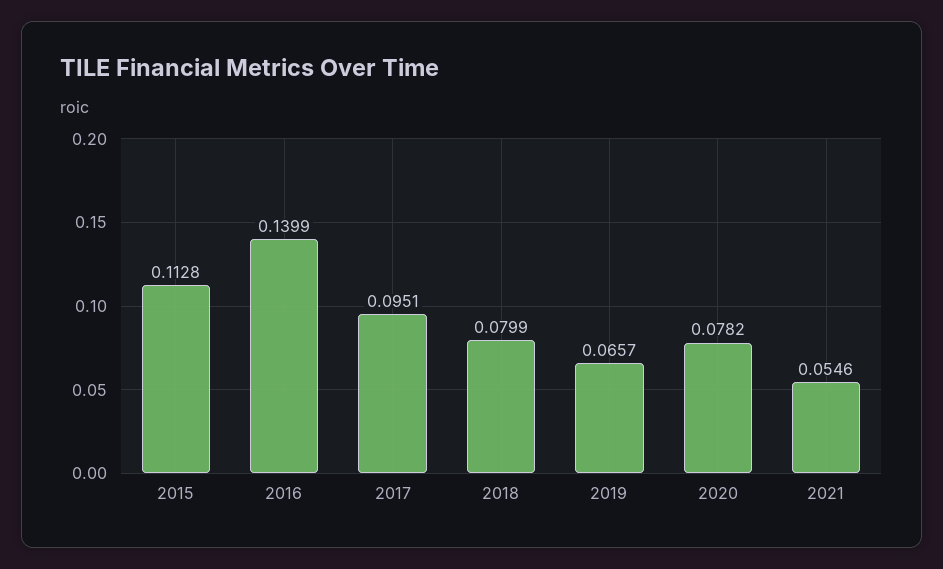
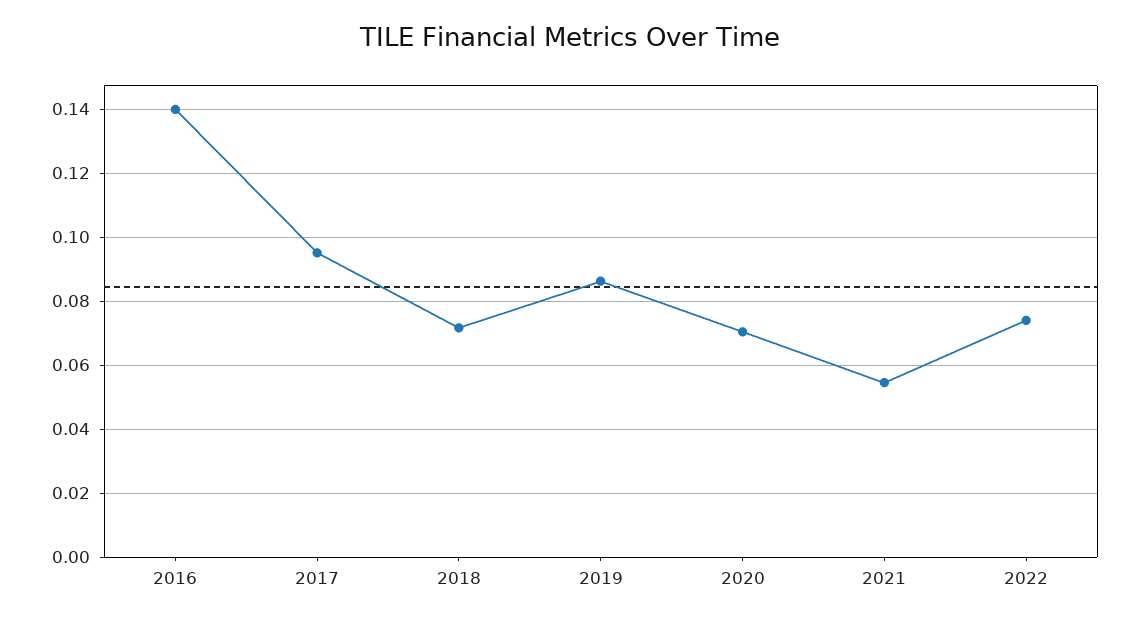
2015: 0.1128 -> none
2018: 0.0799 -> 0.072
2019: 0.0657 -> 0.086
2020: 0.0782 -> 0.07
2022: none -> 0.074

